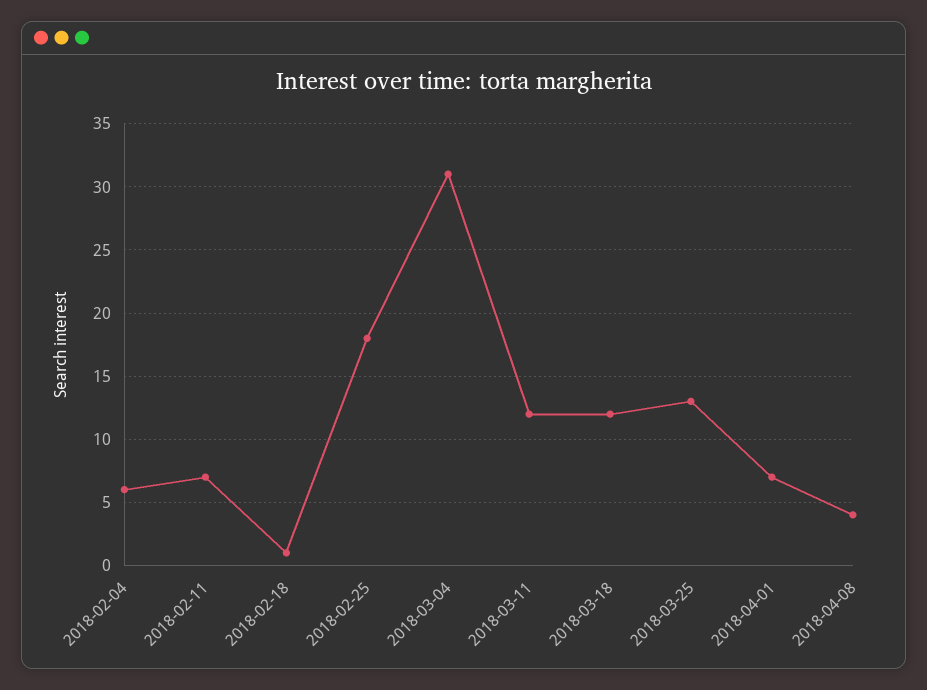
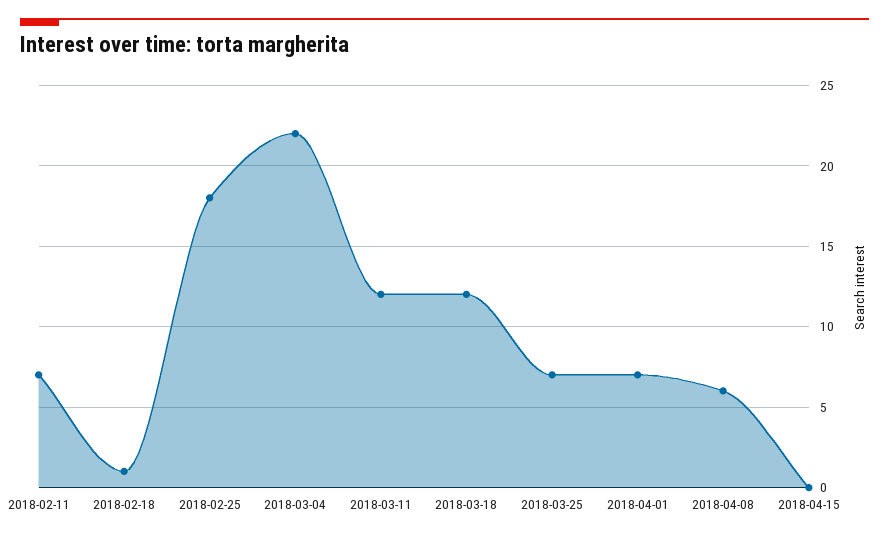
2018-02-04: 6 -> none
2018-03-04: 31 -> 22
2018-03-25: 13 -> 7
2018-04-08: 4 -> 6
2018-04-15: none -> 0

